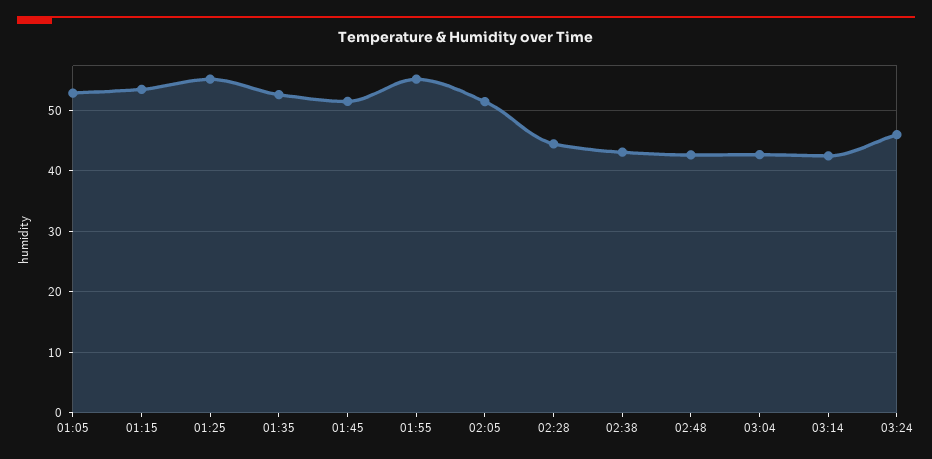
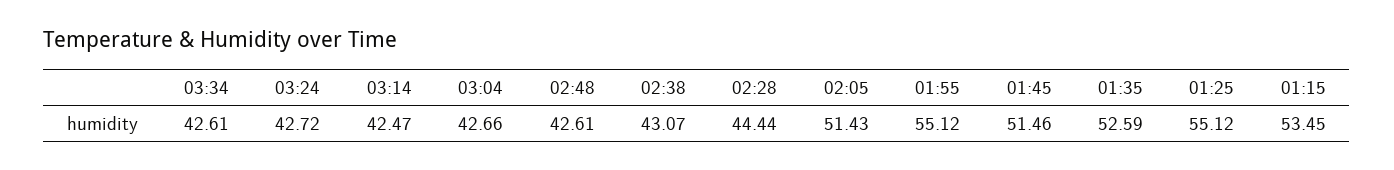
01:05: 53 -> none
03:24: 46 -> 42.72
03:34: none -> 42.61

